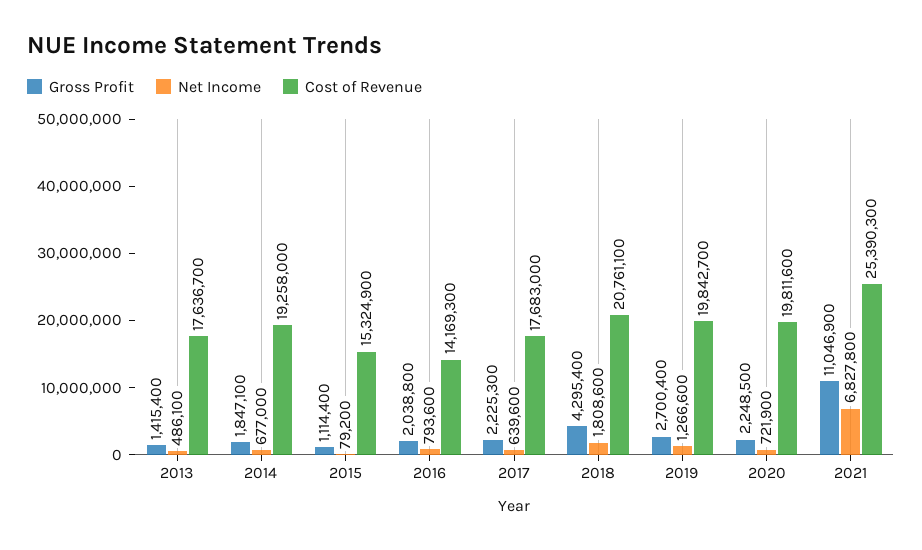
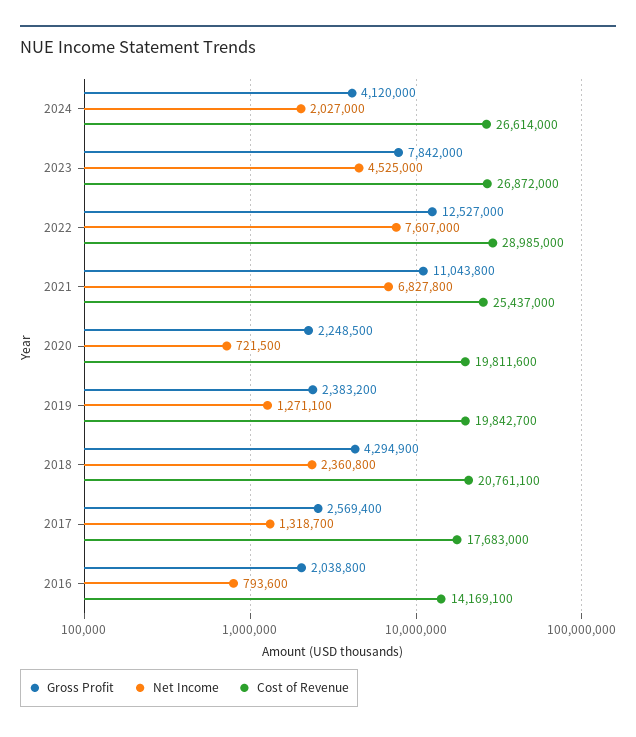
Gross Profit, 2013: 1415400 -> none
Net Income, 2013: 486100 -> none
Cost of Revenue, 2013: 17636700 -> none
Gross Profit, 2014: 1847100 -> none
Net Income, 2014: 677000 -> none
Cost of Revenue, 2014: 19258000 -> none
Gross Profit, 2015: 1114400 -> none
Net Income, 2015: 79200 -> none
Cost of Revenue, 2015: 15324900 -> none
Cost of Revenue, 2016: 14169300 -> 14169100
Gross Profit, 2017: 2225300 -> 2569400
Net Income, 2017: 639600 -> 1318700
Gross Profit, 2018: 4295400 -> 4294900
Net Income, 2018: 1808600 -> 2360800
Gross Profit, 2019: 2700400 -> 2383200
Net Income, 2019: 1266600 -> 1271100
Net Income, 2020: 721900 -> 721500
Gross Profit, 2021: 11046900 -> 11043800
Cost of Revenue, 2021: 25390300 -> 25437000
Gross Profit, 2024: none -> 4120000
Net Income, 2024: none -> 2027000
Cost of Revenue, 2024: none -> 26614000
Gross Profit, 2023: none -> 7842000
Net Income, 2023: none -> 4525000
Cost of Revenue, 2023: none -> 26872000
Gross Profit, 2022: none -> 12527000
Net Income, 2022: none -> 7607000
Cost of Revenue, 2022: none -> 28985000

